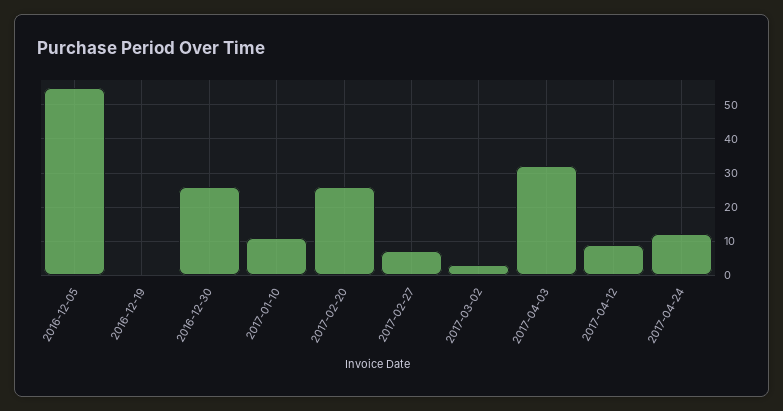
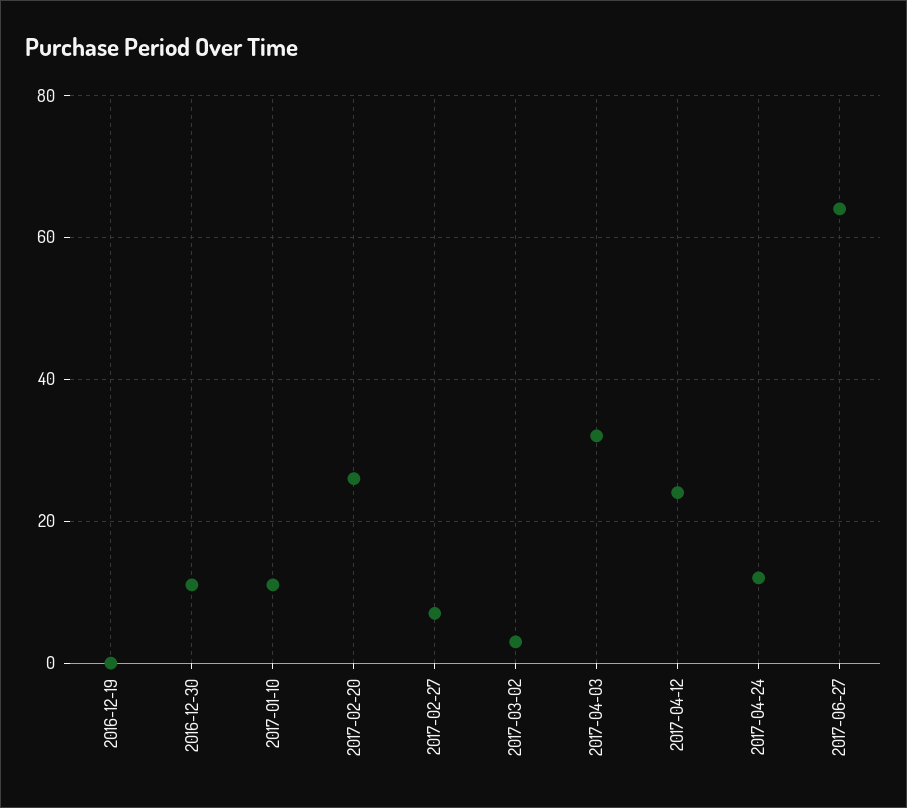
2016-12-05: 55 -> none
2016-12-30: 25 -> 10
2017-04-12: 10 -> 25
2017-06-27: none -> 65

